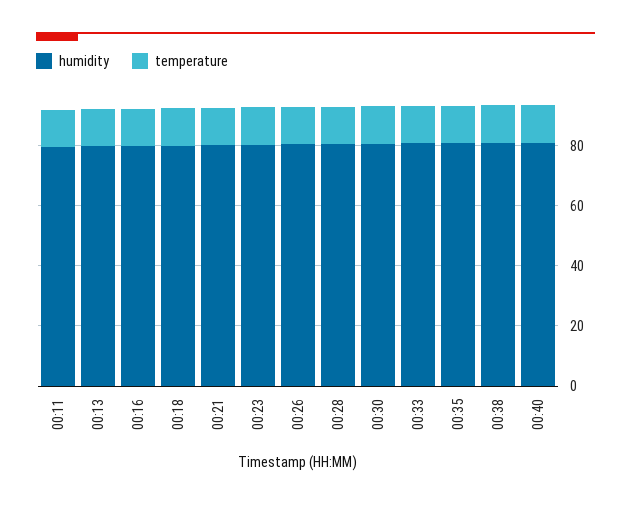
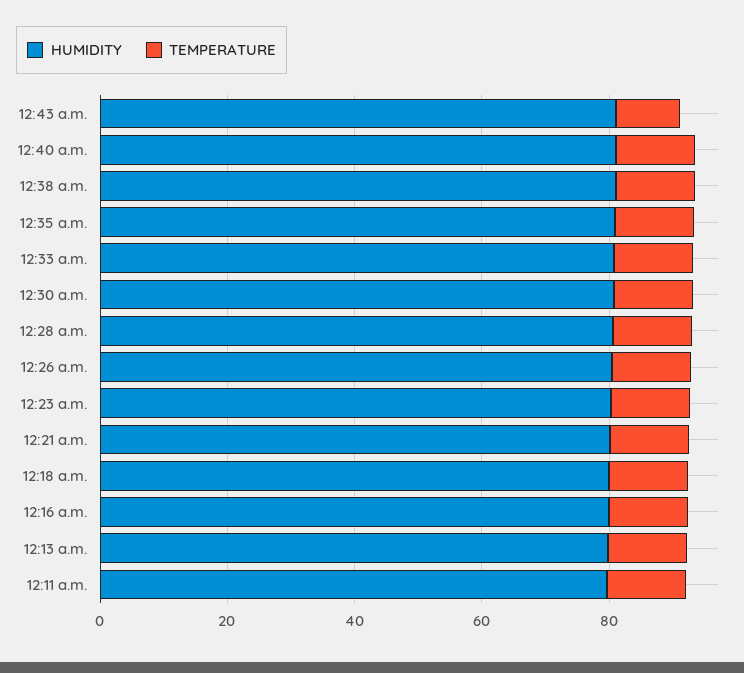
humidity, 12:43 a.m.: none -> 80
temperature, 12:43 a.m.: none -> 10

